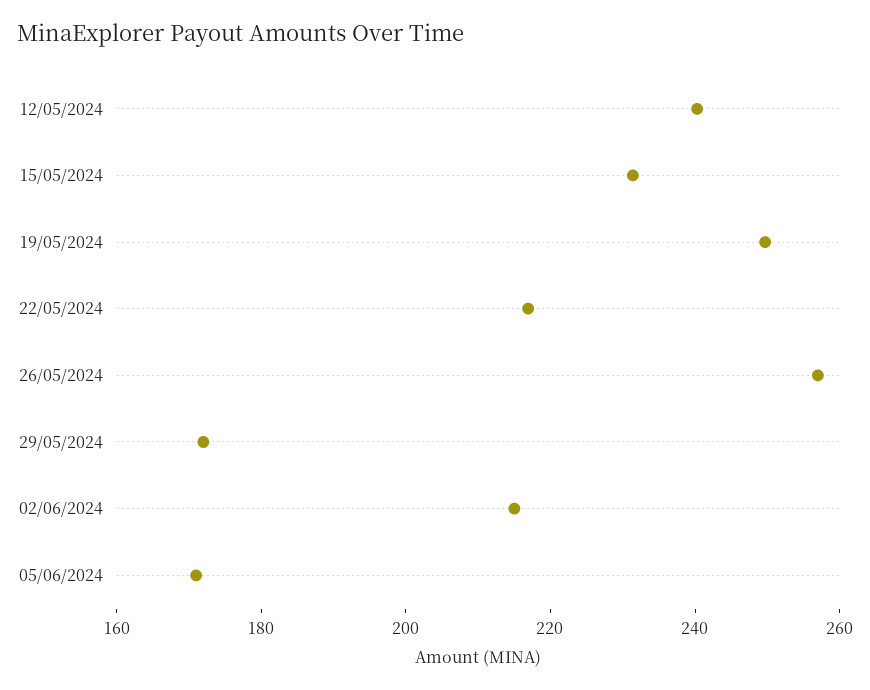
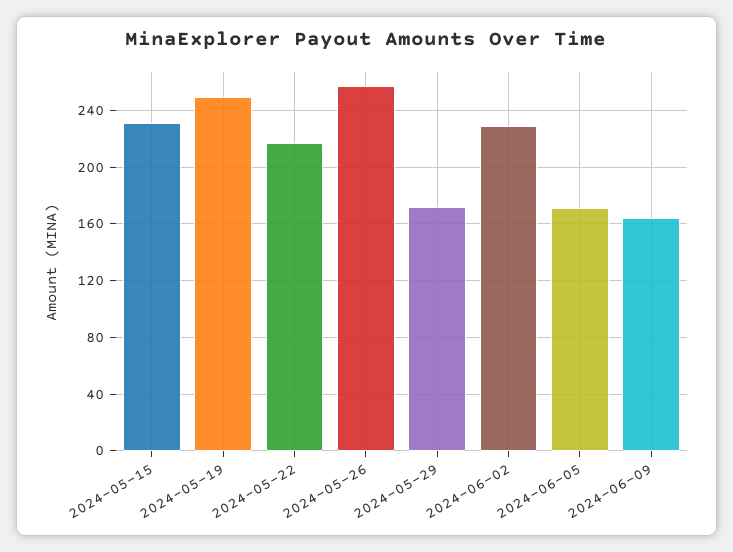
12/05/2024: 240 -> none
02/06/2024: 215 -> 230
2024-06-09: none -> 165

